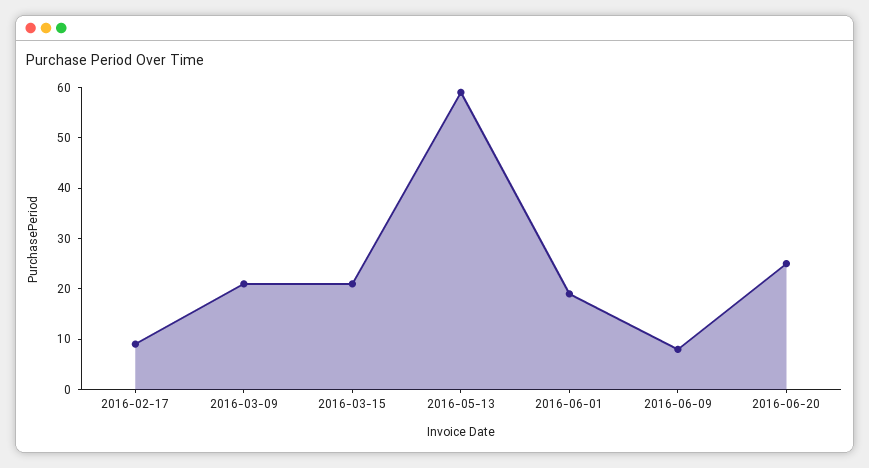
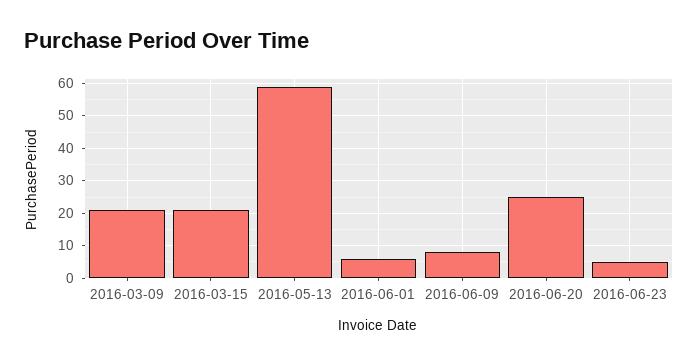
2016-02-17: 10 -> none
2016-06-01: 20 -> 5
2016-06-23: none -> 5

